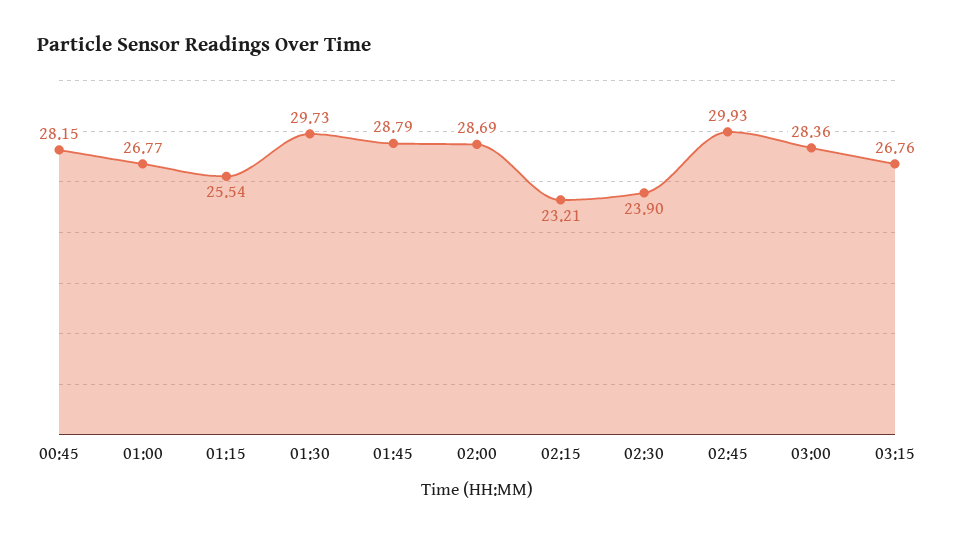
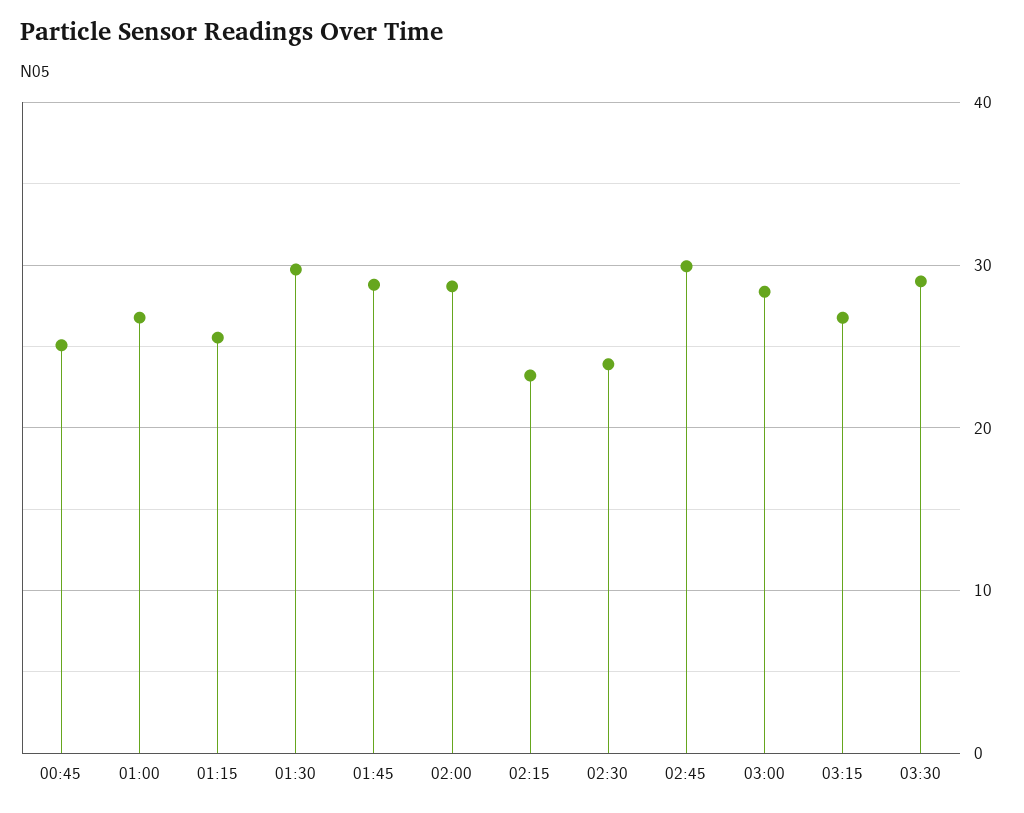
00:45: 28.15 -> 25
03:30: none -> 29

